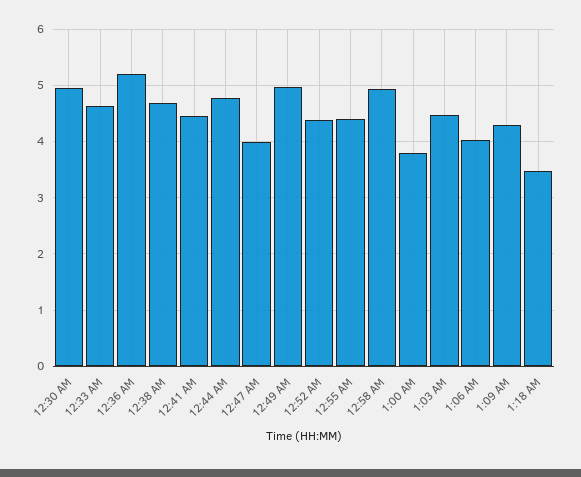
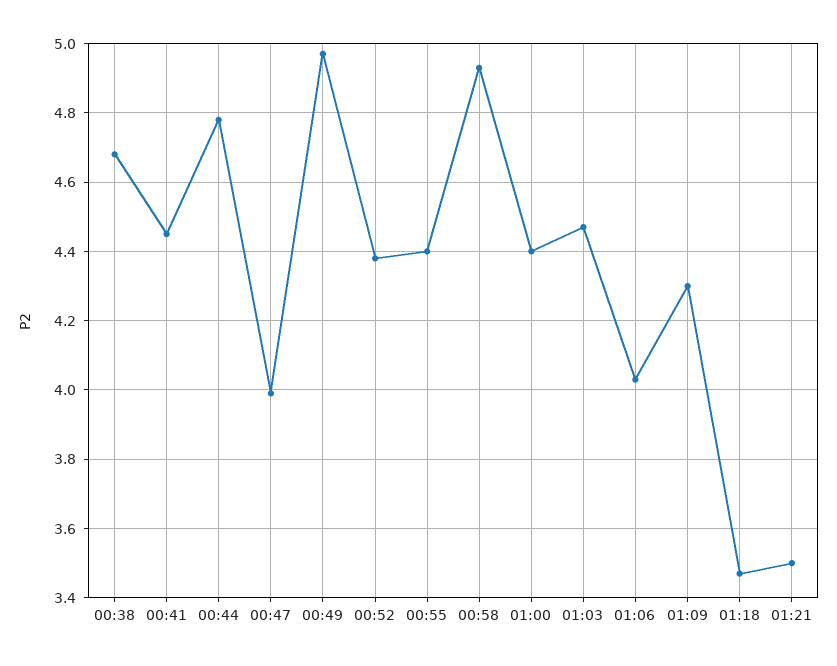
12:30 AM: 5 -> none
12:33 AM: 4.6 -> none
12:36 AM: 5.2 -> none
1:00 AM: 3.8 -> 4.4
01:21: none -> 3.5

